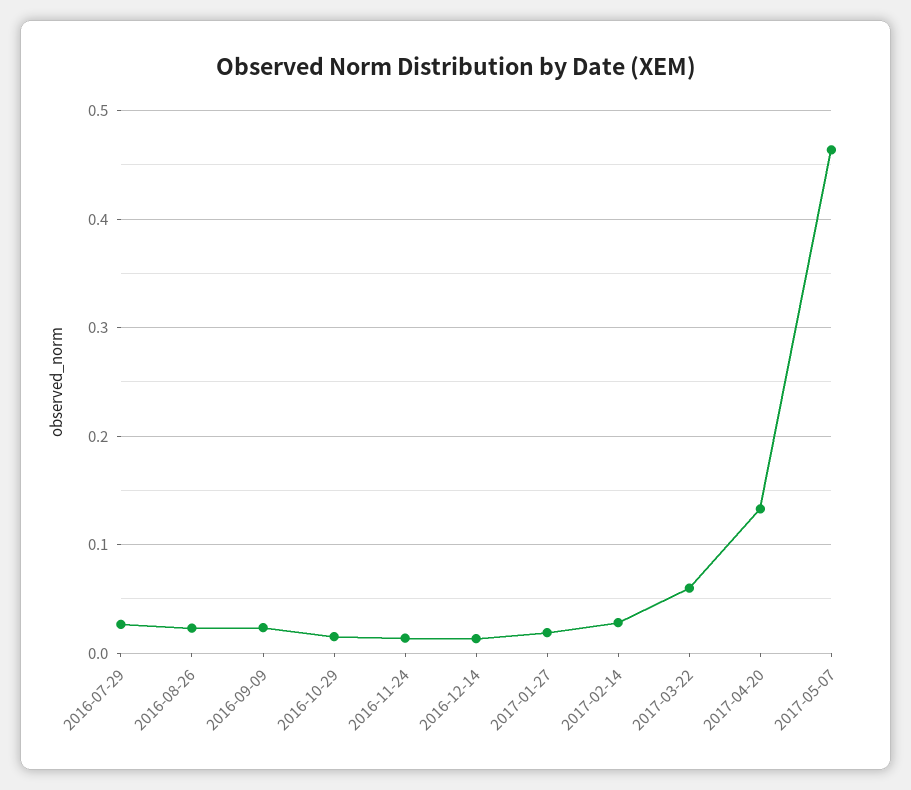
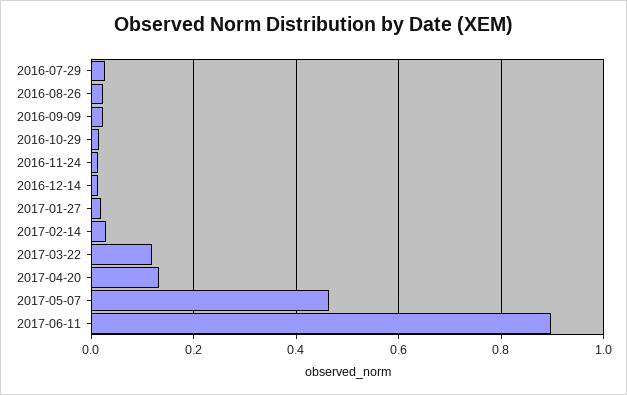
2017-03-22: 0.06 -> 0.12
2017-06-11: none -> 0.9

